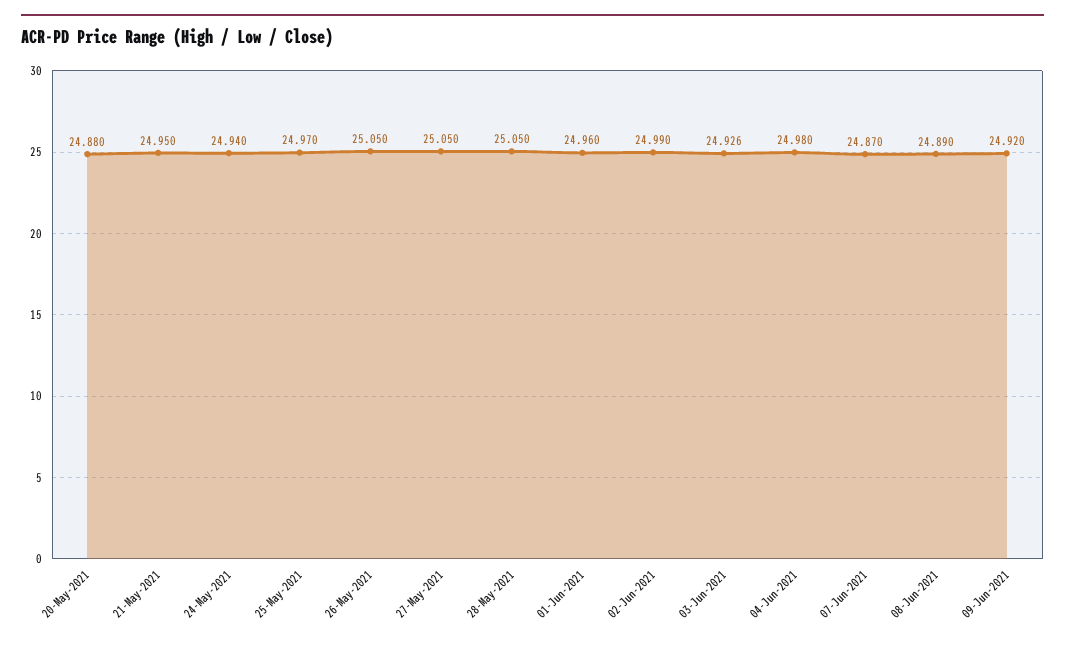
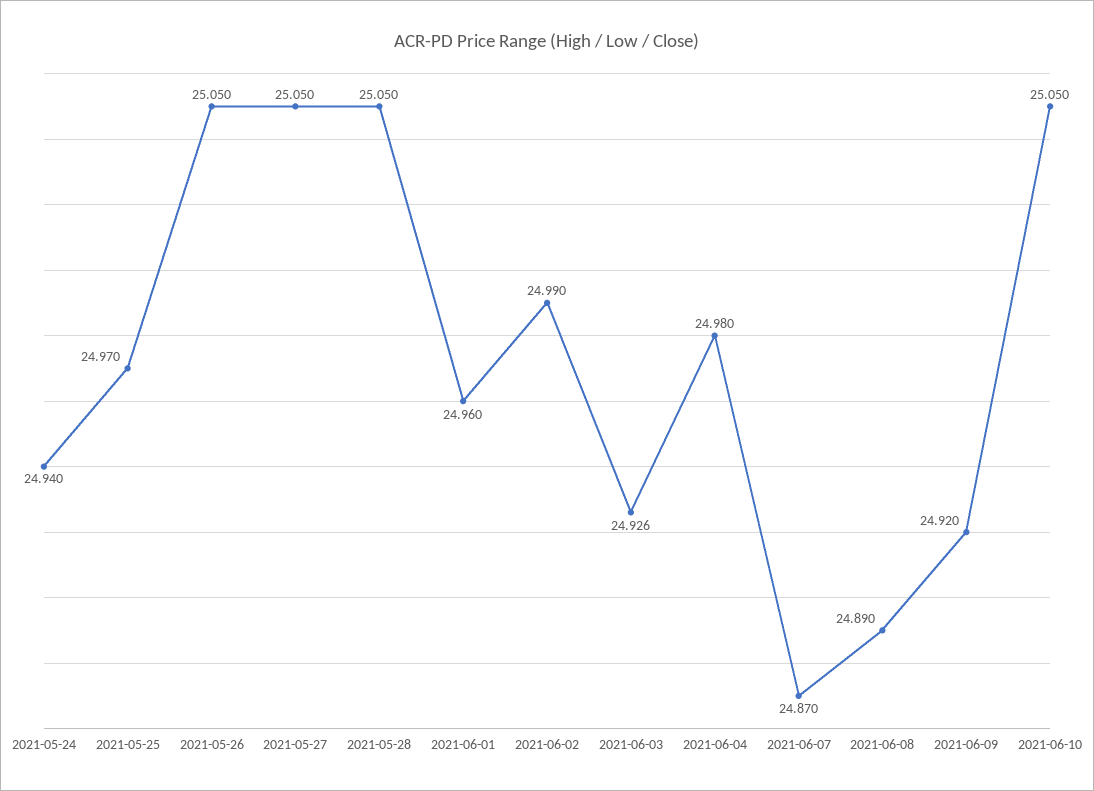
20-May-2021: 24.88 -> none
21-May-2021: 24.95 -> none
2021-06-10: none -> 25.05

